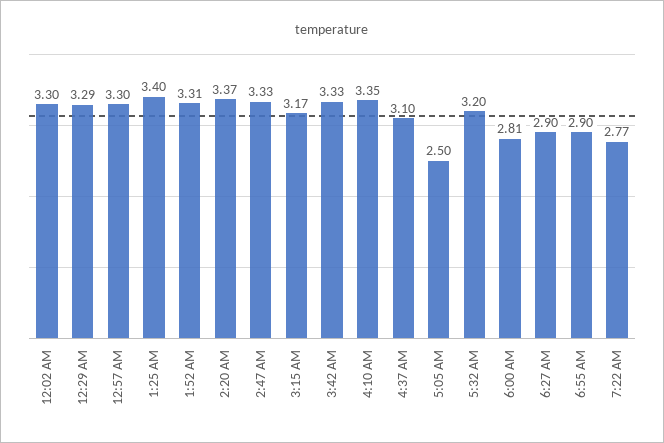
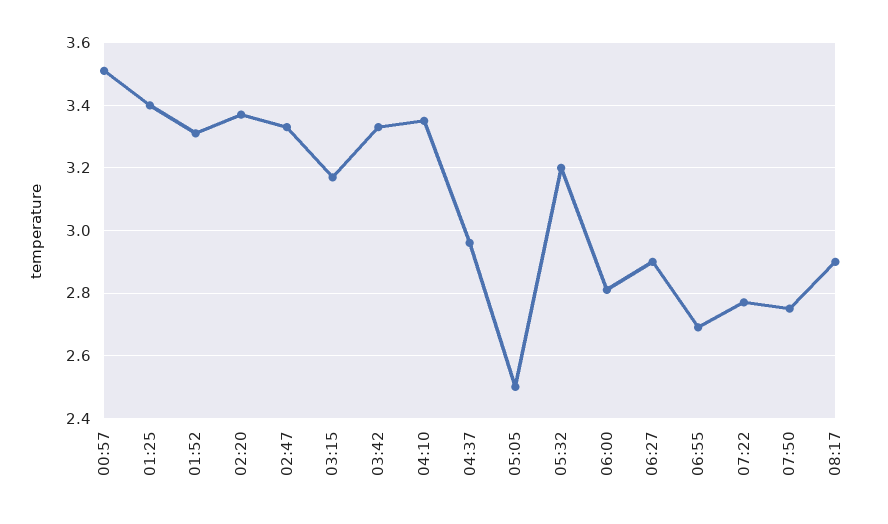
12:02 AM: 3.3 -> none
12:29 AM: 3.29 -> none
12:57 AM: 3.3 -> 3.5
4:37 AM: 3.1 -> 2.95
6:55 AM: 2.9 -> 2.7
07:50: none -> 2.75
08:17: none -> 2.9

